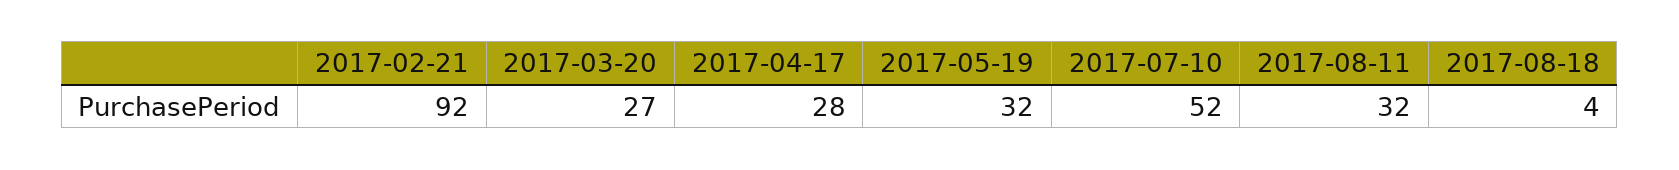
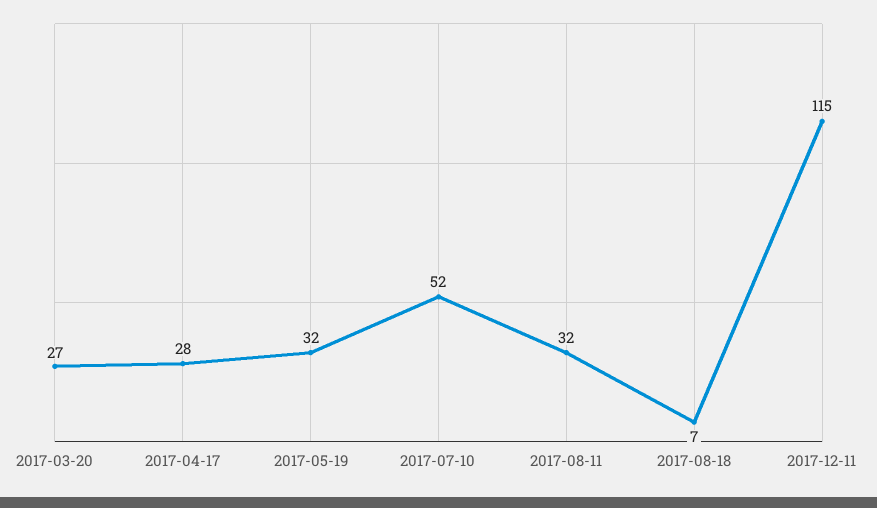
2017-02-21: 92 -> none
2017-08-18: 4 -> 7
2017-12-11: none -> 115

